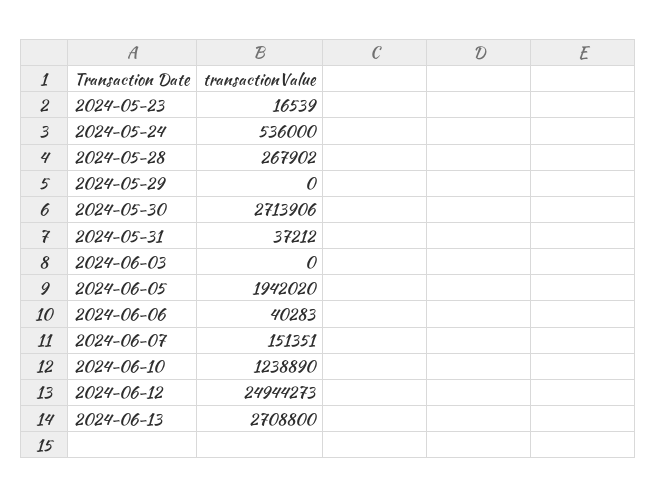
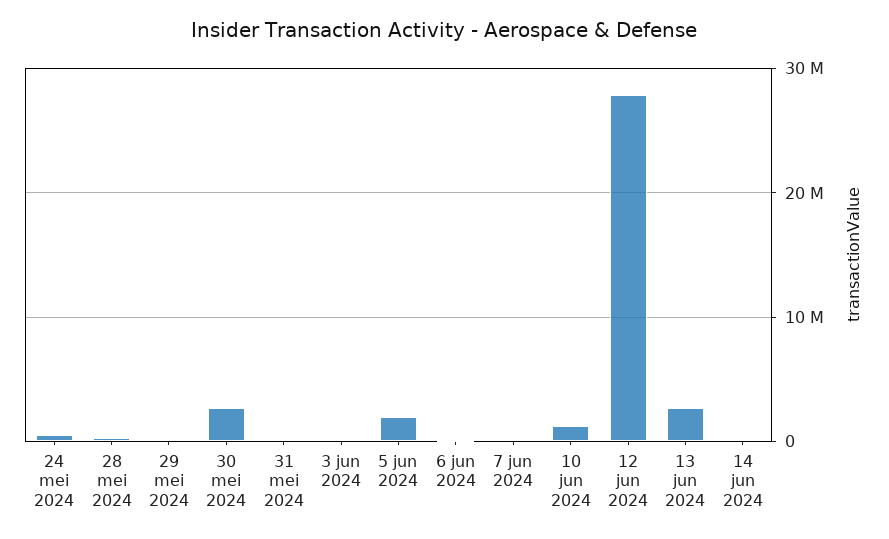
2024-05-23: 16539 -> none
2024-06-12: 24944273 -> 28000000
14 jun 2024: none -> 0

